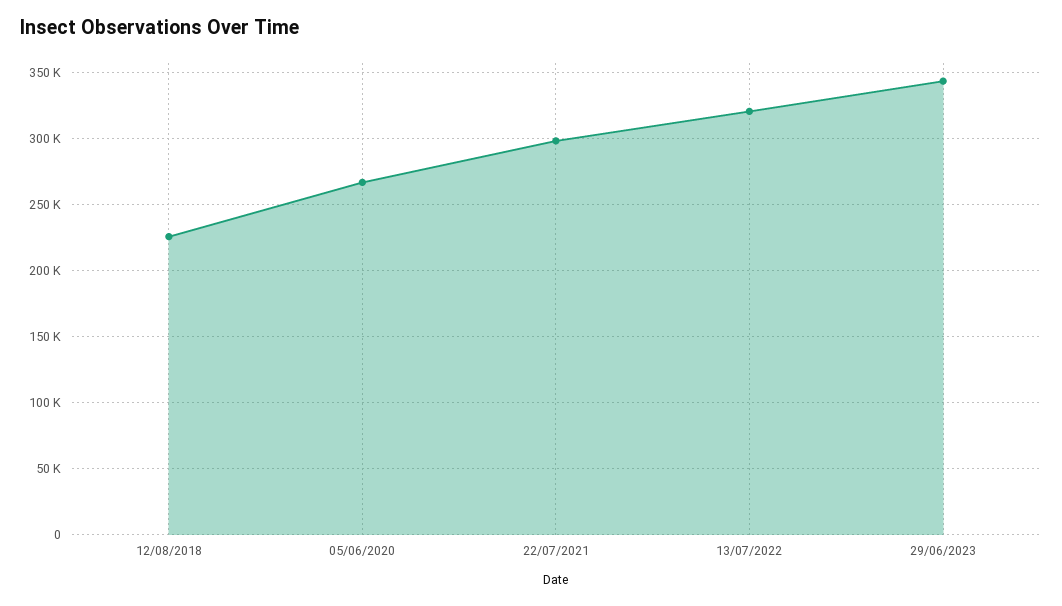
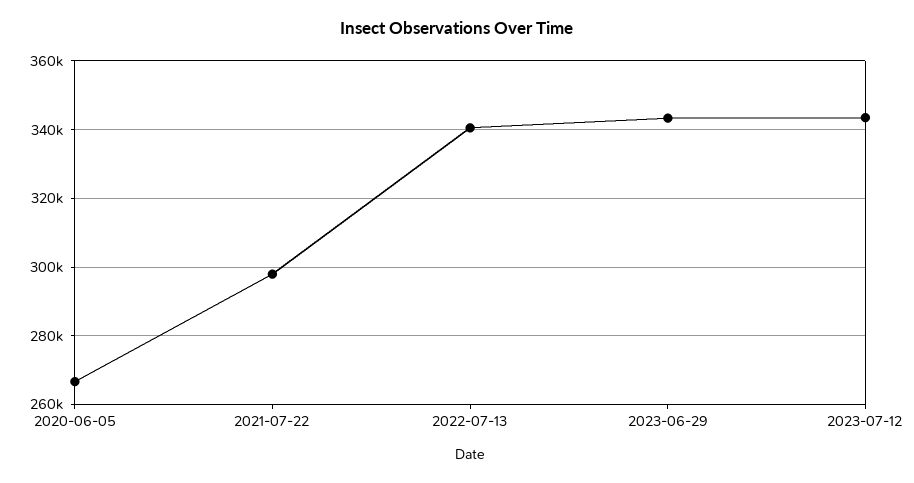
12/08/2018: 225000 -> none
13/07/2022: 320000 -> 340000
2023-07-12: none -> 344000

